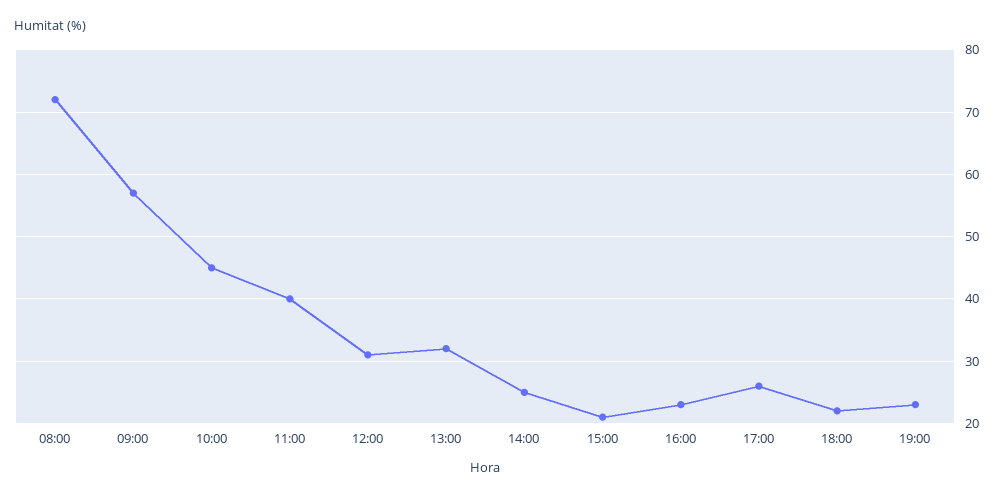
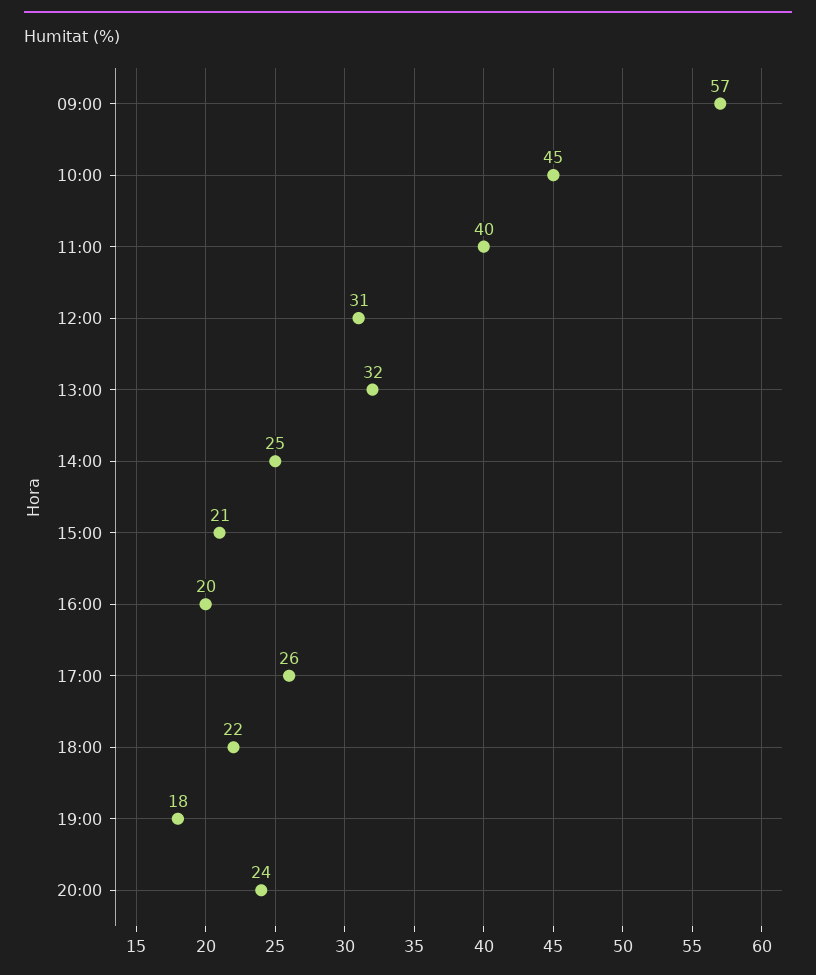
08:00: 72 -> none
16:00: 23 -> 20
19:00: 23 -> 18
20:00: none -> 24

